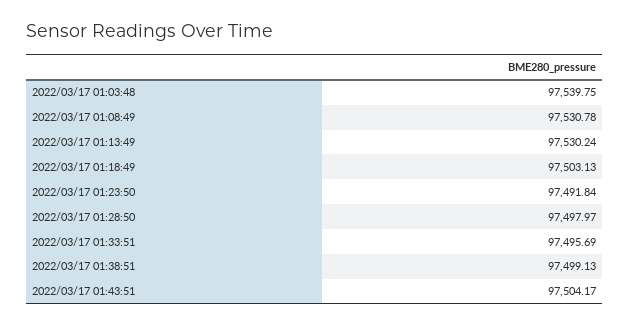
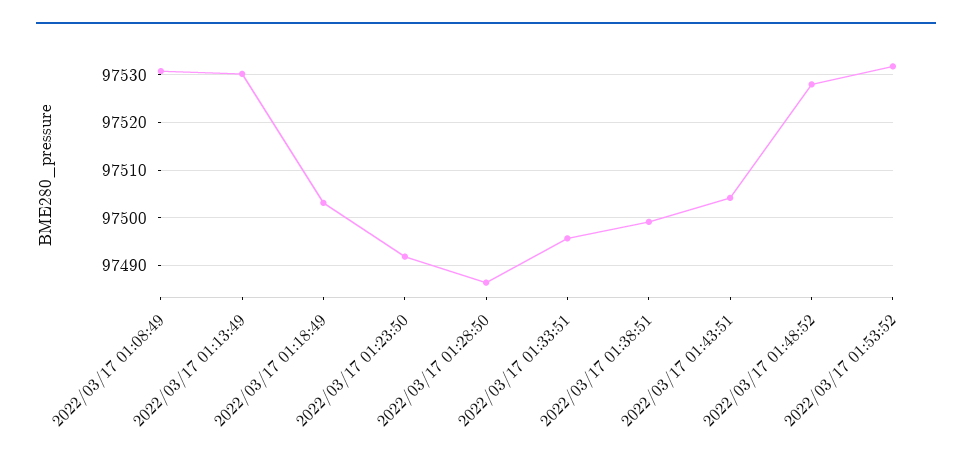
2022/03/17 01:03:48: 97539.75 -> none
2022/03/17 01:28:50: 97497.97 -> 97486
2022/03/17 01:48:52: none -> 97528
2022/03/17 01:53:52: none -> 97532

